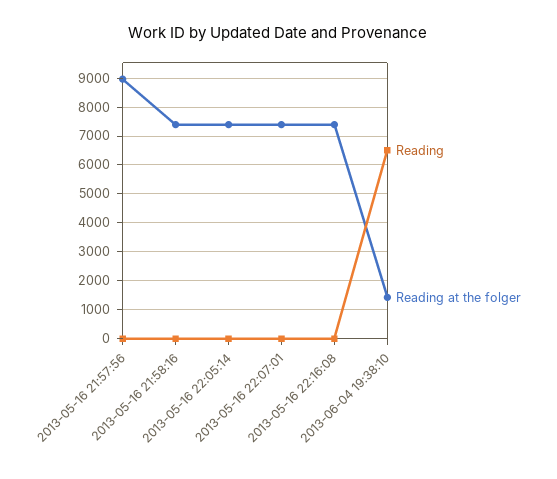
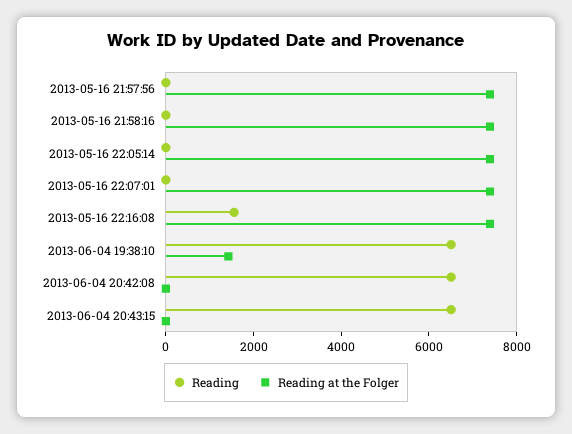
Reading at the folger, 2013-05-16 21:57:56: 9000 -> 7500
Reading, 2013-05-16 22:16:08: 0 -> 1500
Reading, 2013-06-04 20:42:08: none -> 6500
Reading at the folger, 2013-06-04 20:42:08: none -> 0
Reading, 2013-06-04 20:43:15: none -> 6500
Reading at the folger, 2013-06-04 20:43:15: none -> 0

